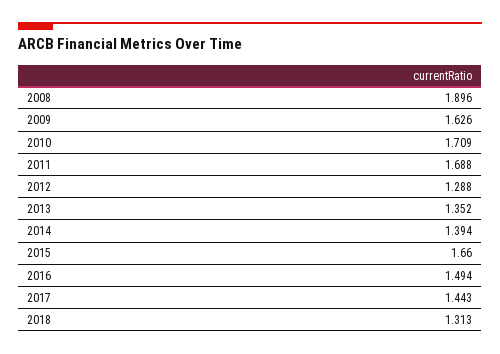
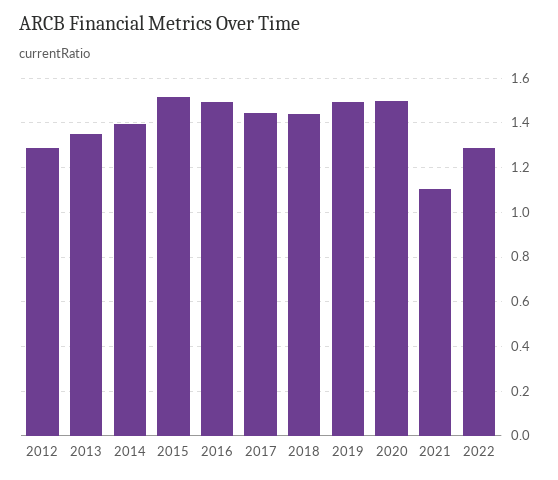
2008: 1.896 -> none
2009: 1.626 -> none
2010: 1.709 -> none
2011: 1.688 -> none
2015: 1.66 -> 1.5
2018: 1.313 -> 1.45
2019: none -> 1.5
2020: none -> 1.5
2021: none -> 1.1
2022: none -> 1.3

